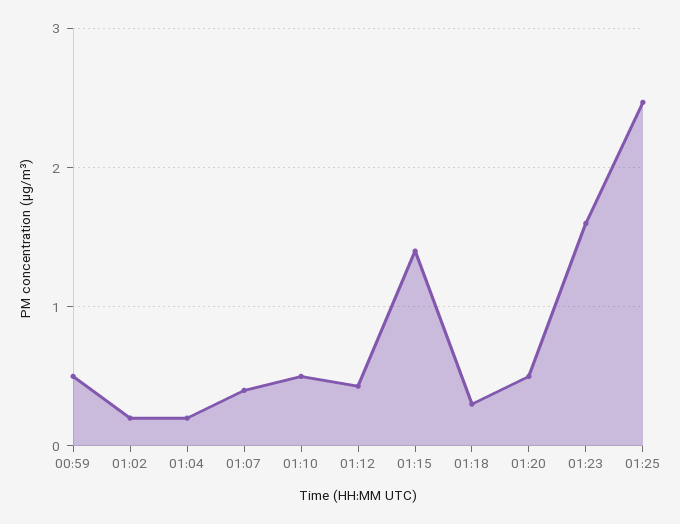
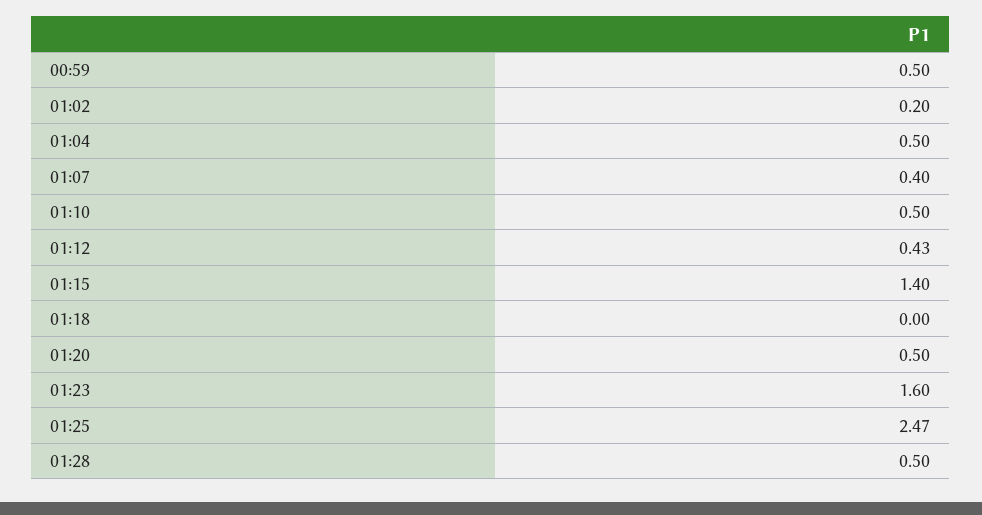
01:04: 0.2 -> 0.5
01:18: 0.3 -> 0
01:28: none -> 0.5

